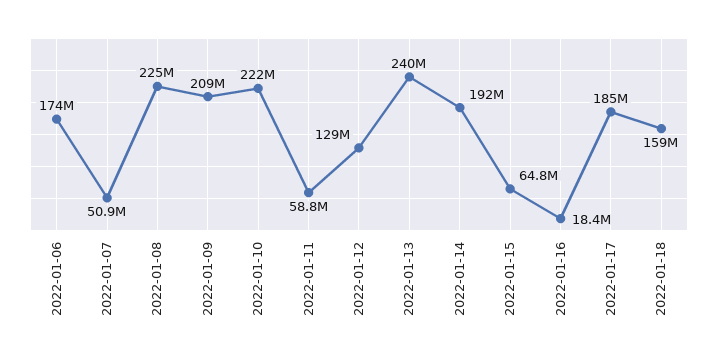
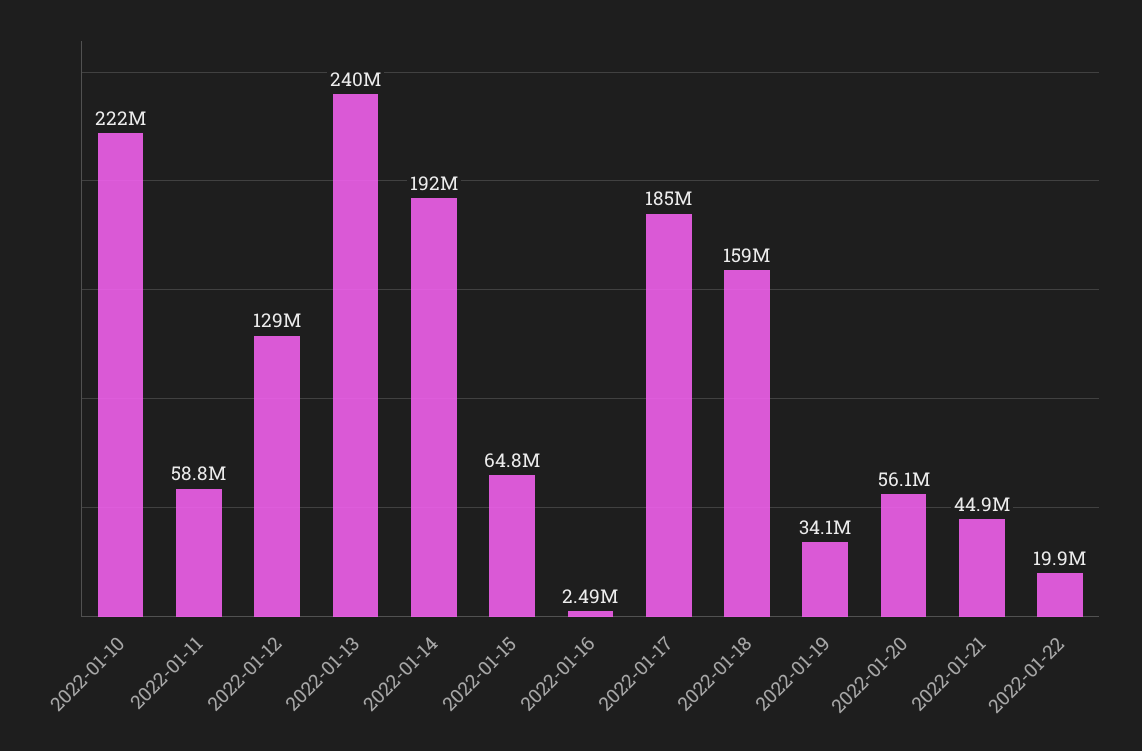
2022-01-06: 174000000 -> none
2022-01-07: 50900000 -> none
2022-01-08: 225000000 -> none
2022-01-09: 209000000 -> none
2022-01-16: 18400000 -> 2490000
2022-01-19: none -> 34100000
2022-01-20: none -> 56100000
2022-01-21: none -> 44900000
2022-01-22: none -> 19900000

